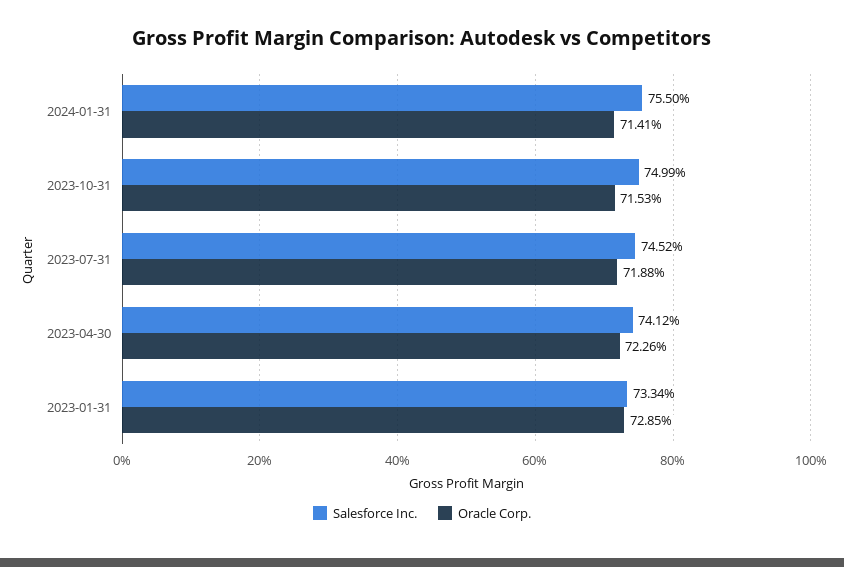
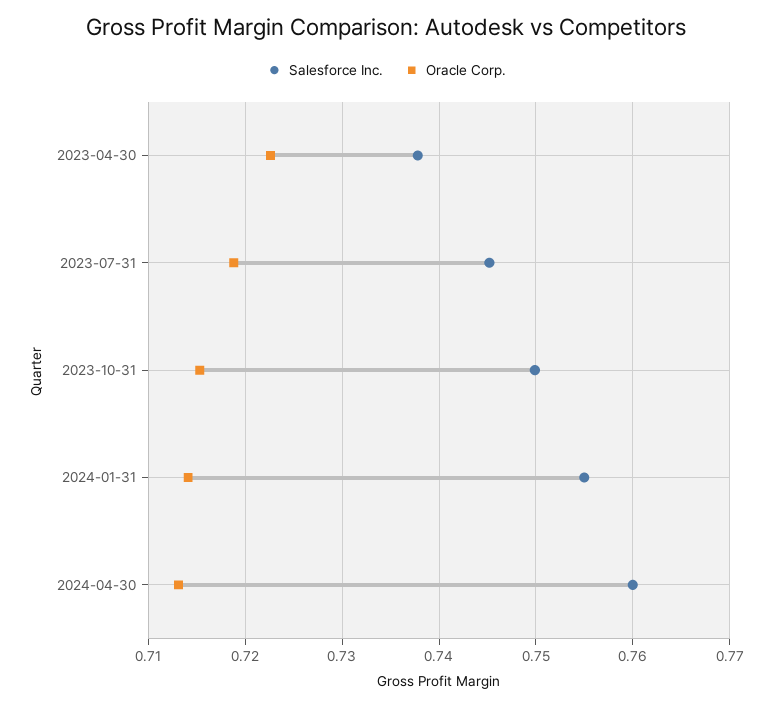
Salesforce Inc., 2023-04-30: 0.7412 -> 0.738
Salesforce Inc., 2023-01-31: 0.7334 -> none
Oracle Corp., 2023-01-31: 0.7285 -> none
Salesforce Inc., 2024-04-30: none -> 0.76
Oracle Corp., 2024-04-30: none -> 0.713

